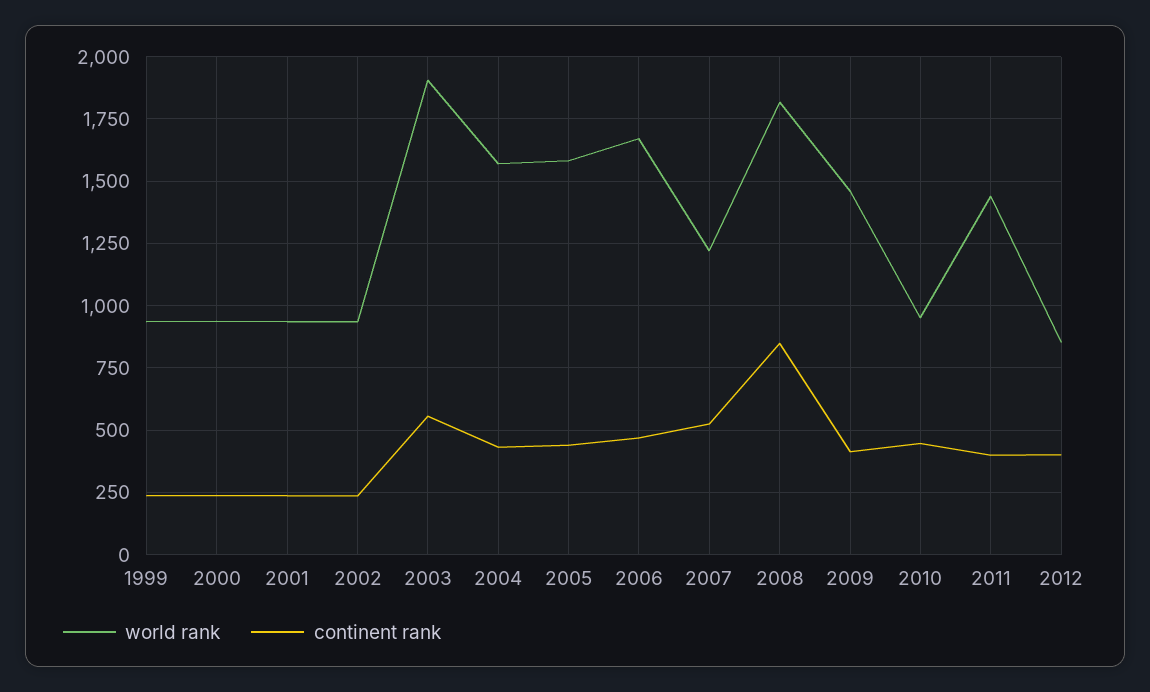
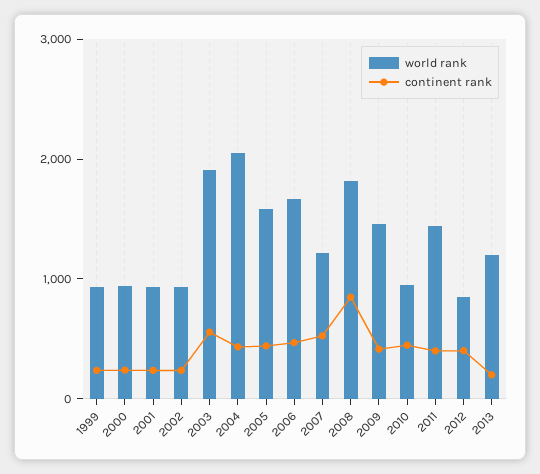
world rank, 2004: 1575 -> 2000
world rank, 2013: none -> 1200
continent rank, 2013: none -> 200

